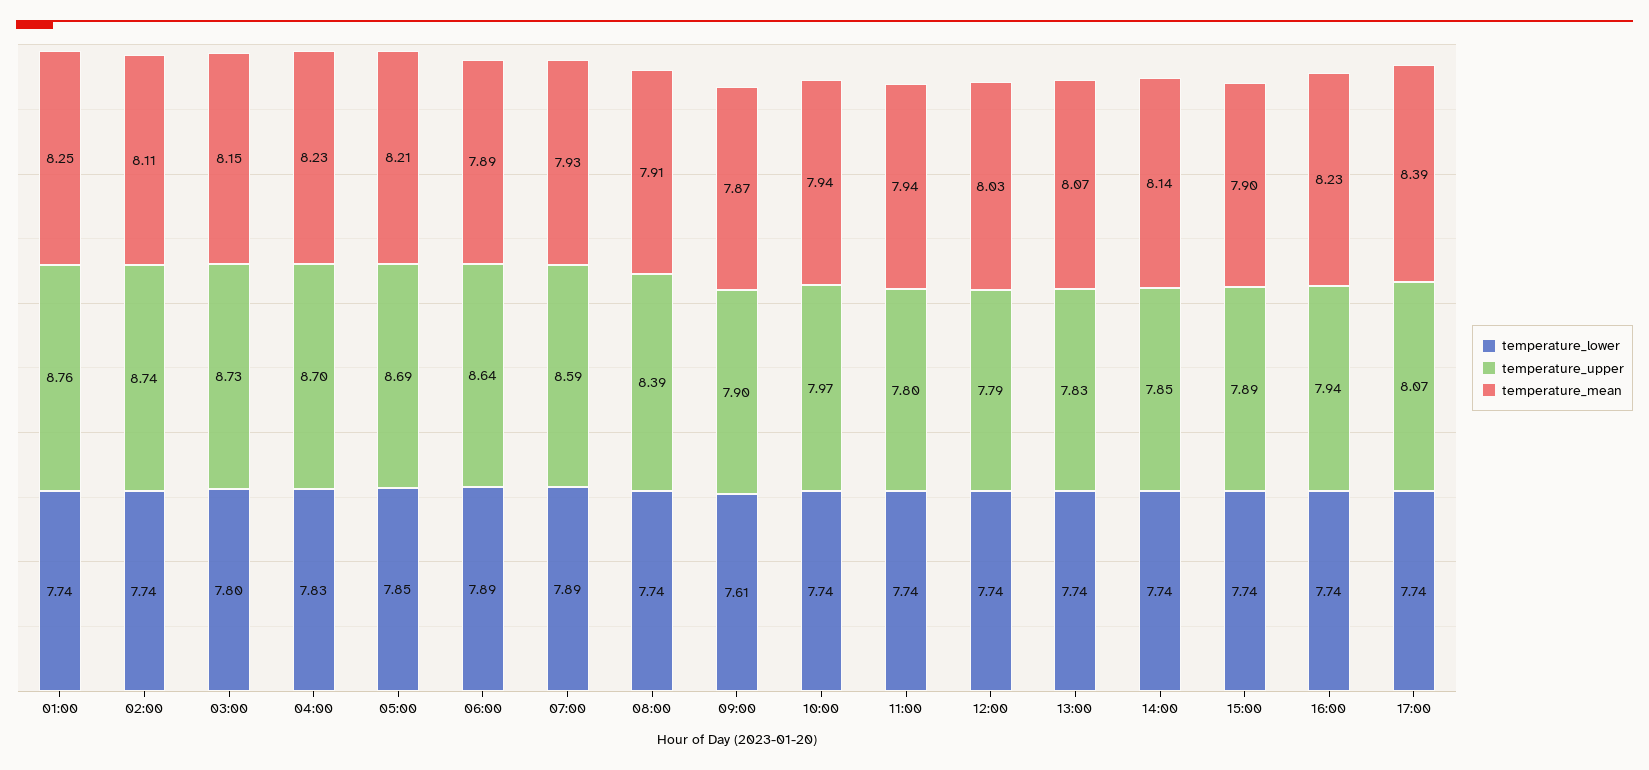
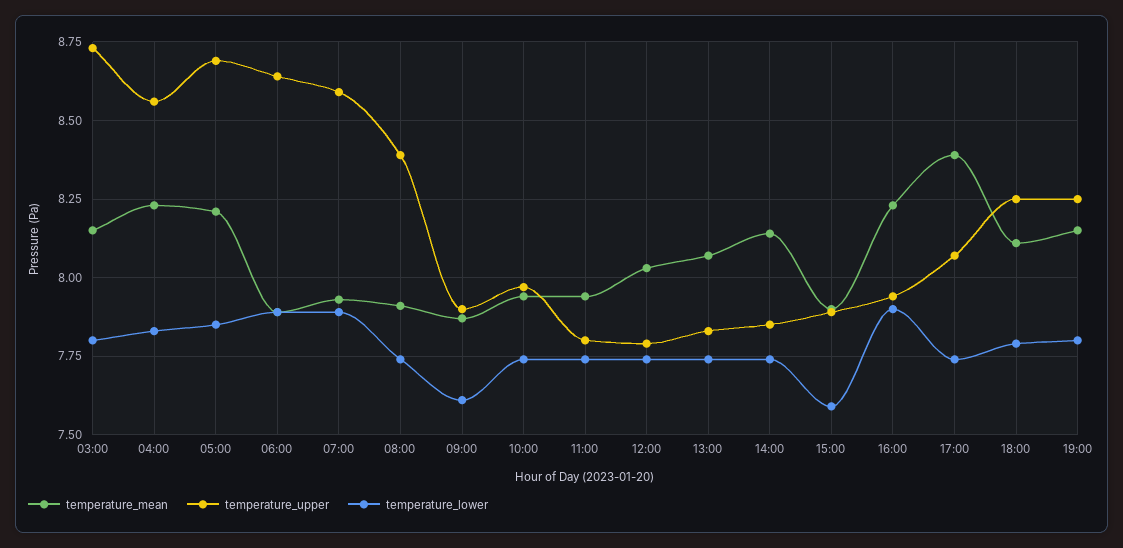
temperature_lower, 01:00: 7.74 -> none
temperature_upper, 01:00: 8.76 -> none
temperature_mean, 01:00: 8.25 -> none
temperature_lower, 02:00: 7.74 -> none
temperature_upper, 02:00: 8.74 -> none
temperature_mean, 02:00: 8.11 -> none
temperature_upper, 04:00: 8.7 -> 8.55
temperature_lower, 15:00: 7.74 -> 7.6
temperature_lower, 16:00: 7.74 -> 7.9
temperature_mean, 18:00: none -> 8.1
temperature_upper, 18:00: none -> 8.25
temperature_lower, 18:00: none -> 7.8
temperature_mean, 19:00: none -> 8.15
temperature_upper, 19:00: none -> 8.25
temperature_lower, 19:00: none -> 7.8

